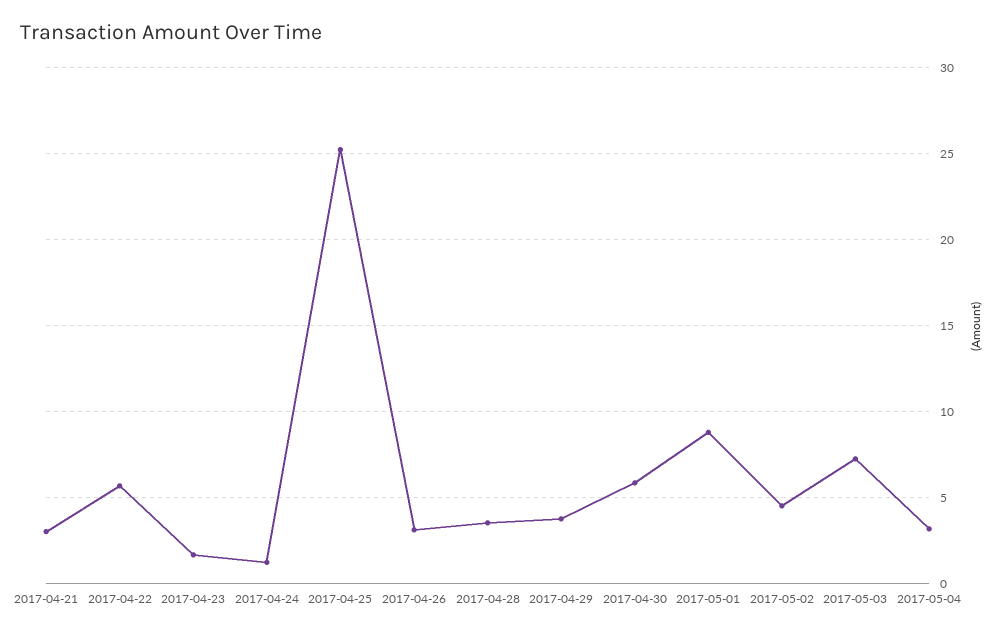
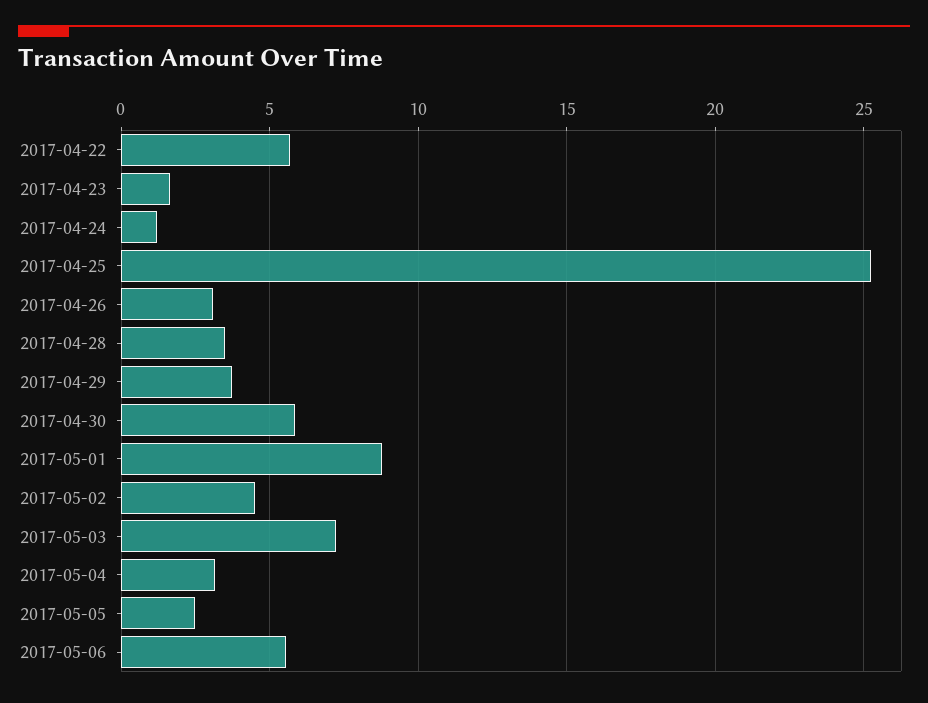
2017-04-21: 3 -> none
2017-05-05: none -> 2.5
2017-05-06: none -> 5.5

